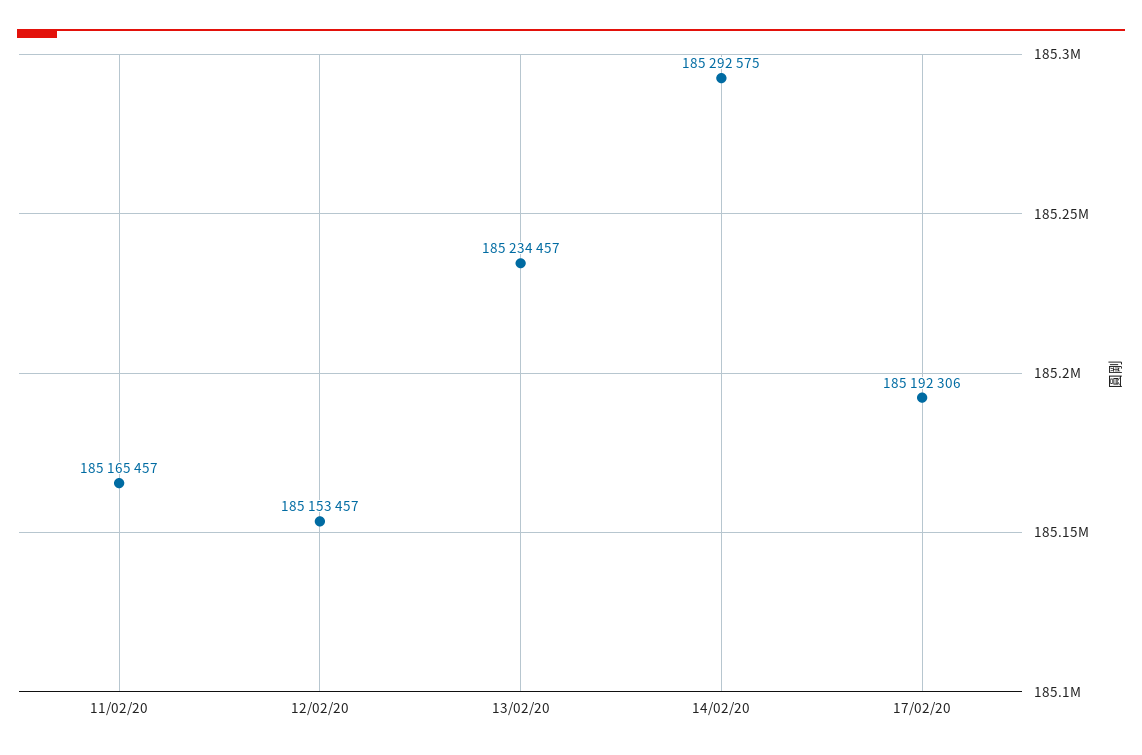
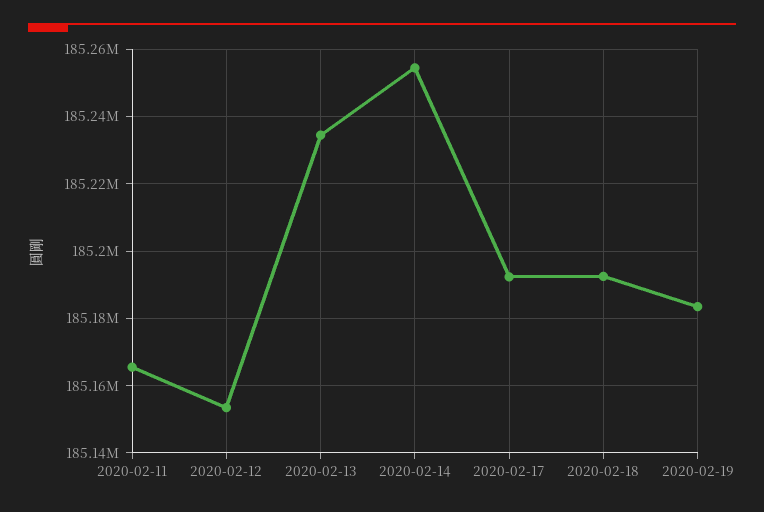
14/02/20: 185292575 -> 185254000
2020-02-18: none -> 185192000
2020-02-19: none -> 185184000

